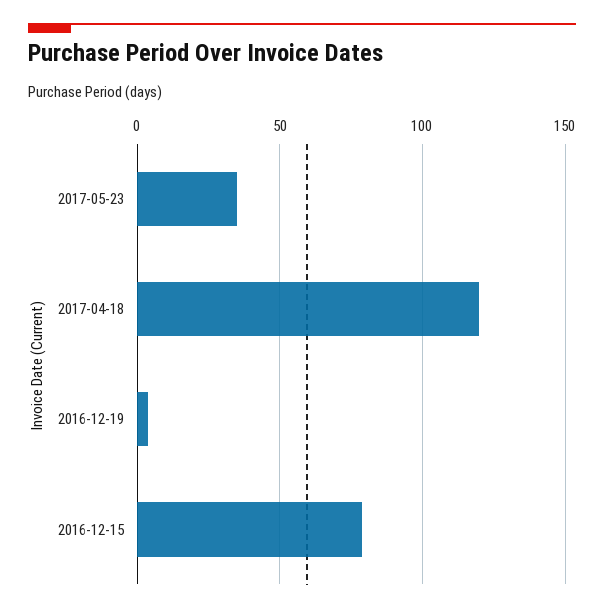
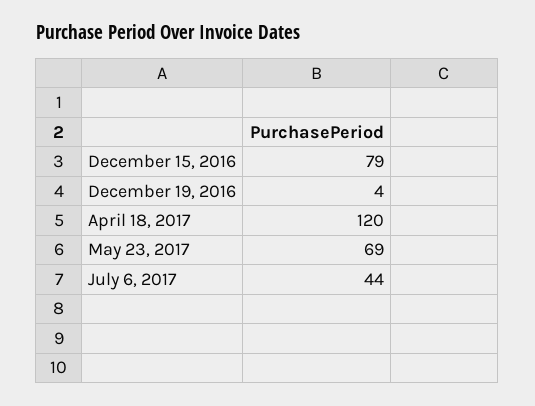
2017-05-23: 35 -> 69
July 6, 2017: none -> 44

